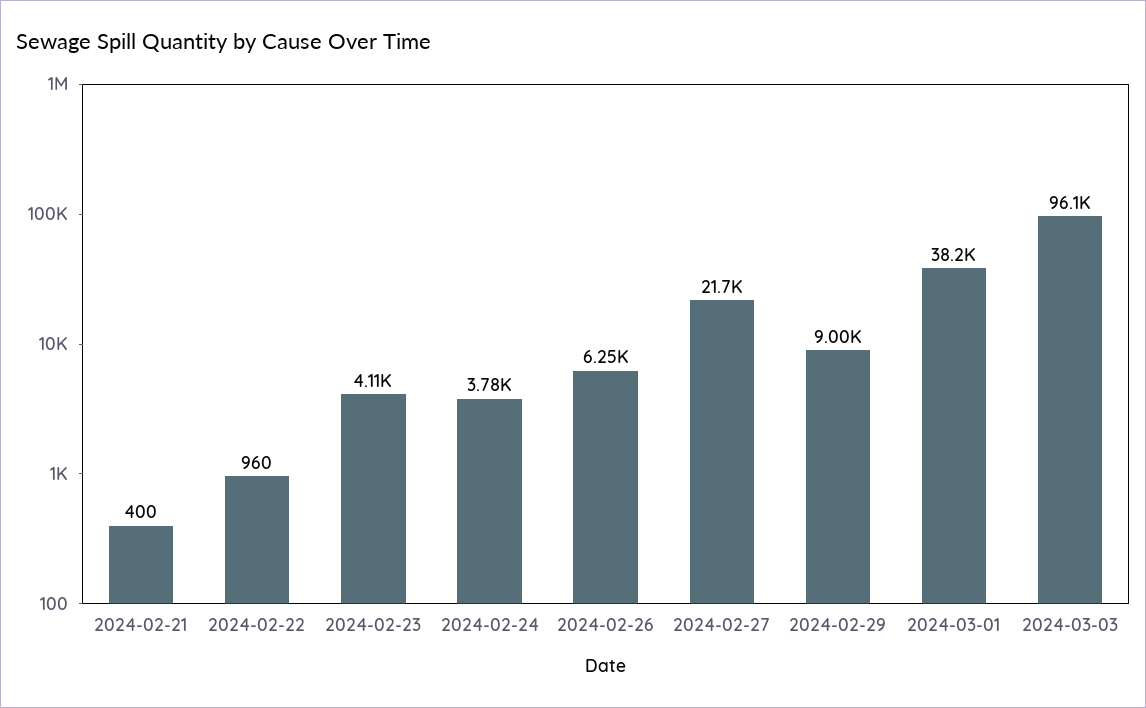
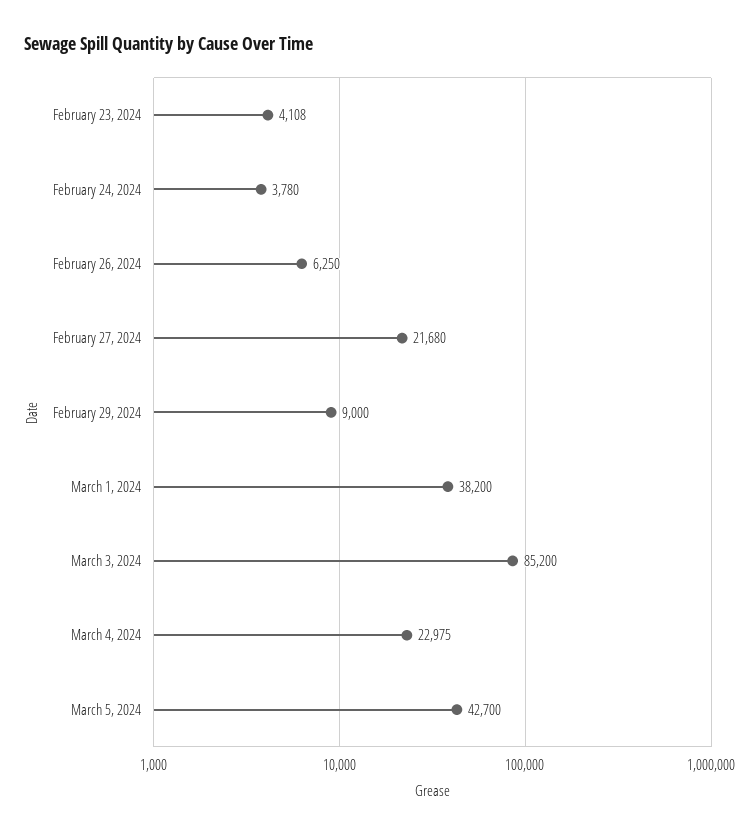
2024-02-21: 400 -> none
2024-02-22: 960 -> none
2024-03-03: 96100 -> 85200
March 4, 2024: none -> 22975
March 5, 2024: none -> 42700

